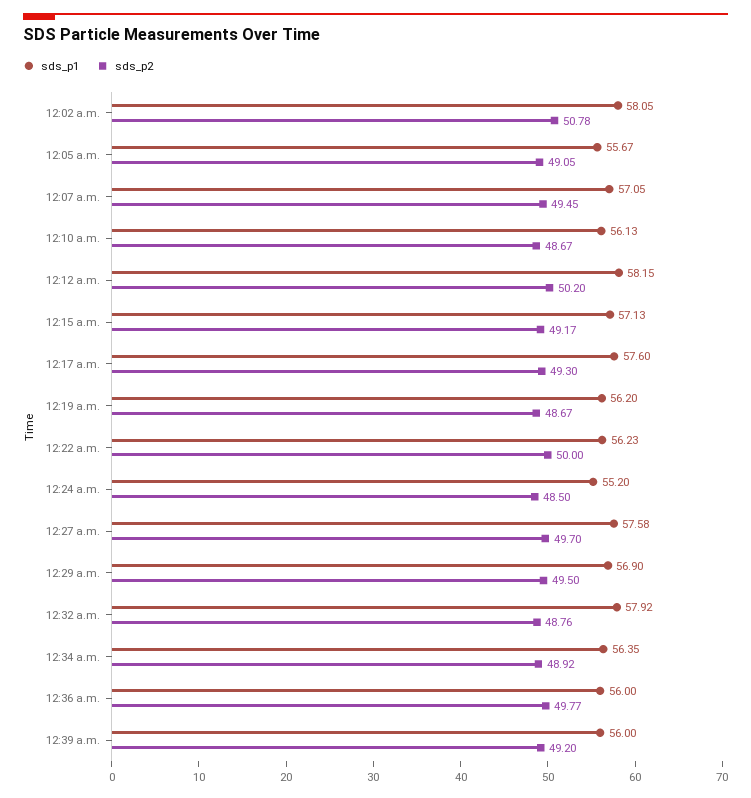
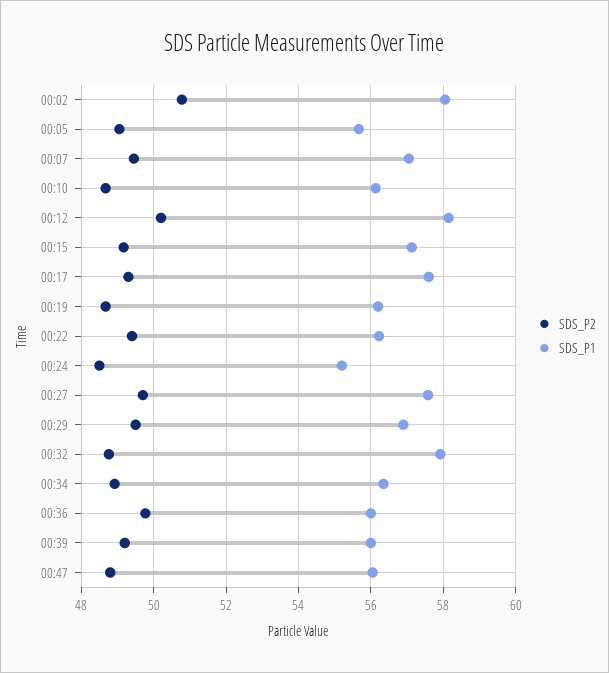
sds_p2, 12:22 a.m.: 50 -> 49.4
sds_p2, 00:47: none -> 48.8
sds_p1, 00:47: none -> 56

